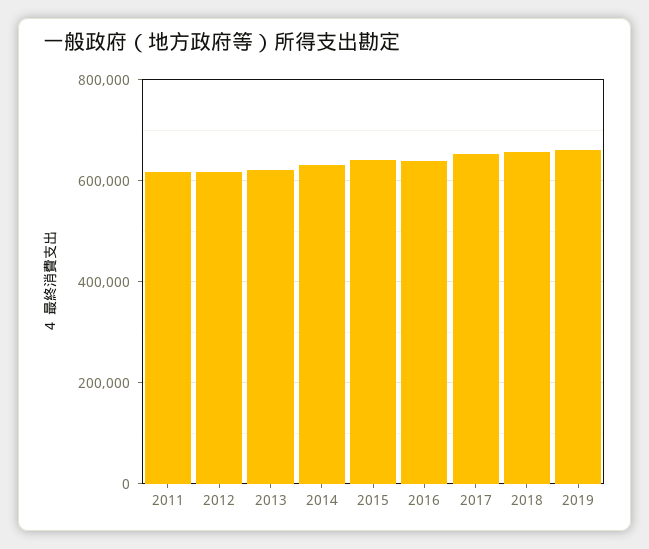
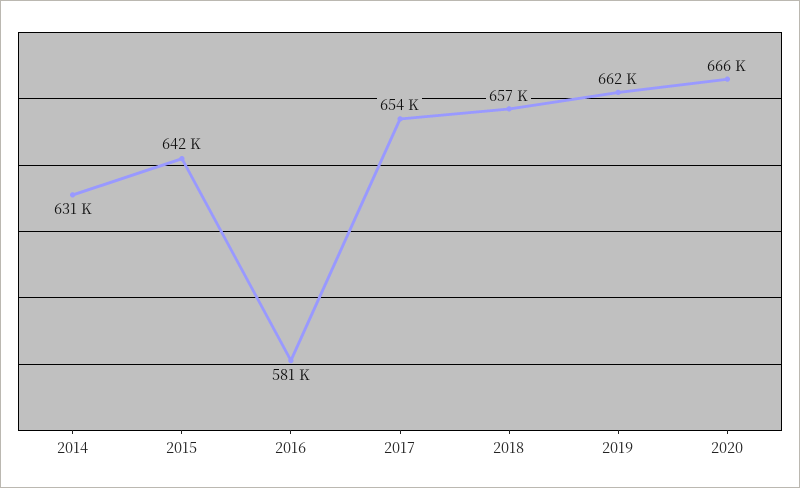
2011: 620000 -> none
2012: 620000 -> none
2013: 620000 -> none
2016: 640000 -> 581000
2020: none -> 666000

